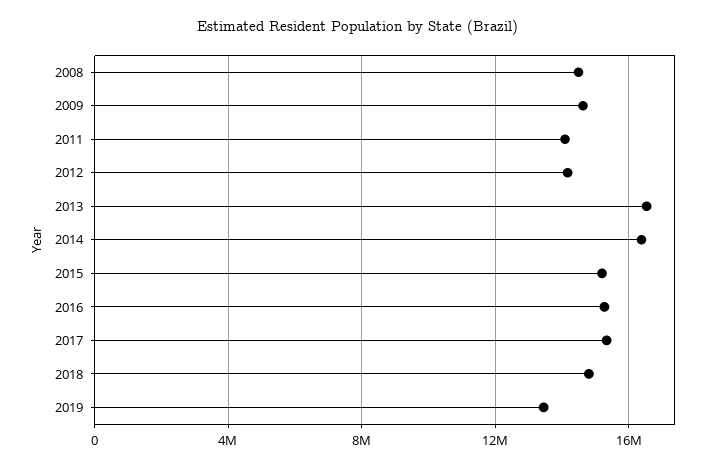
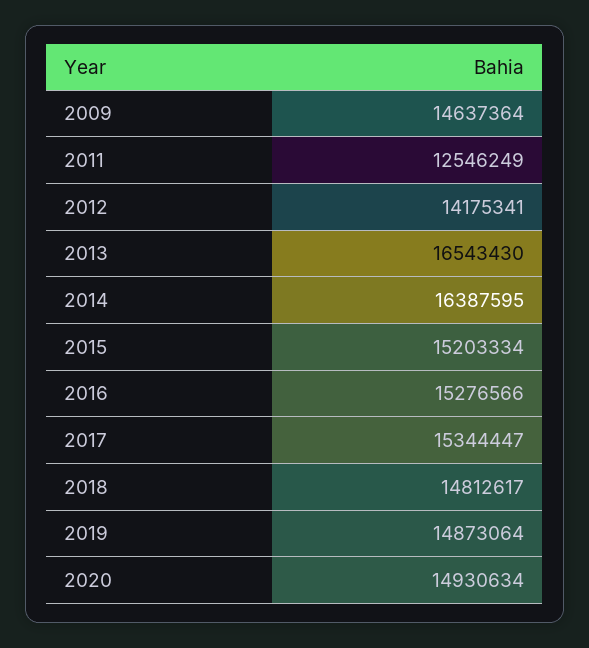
2008: 14500000 -> none
2011: 14000000 -> 12546249
2019: 13500000 -> 14873064
2020: none -> 14930634

